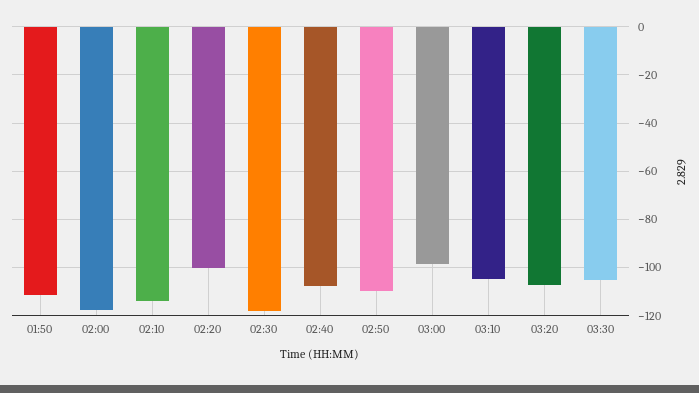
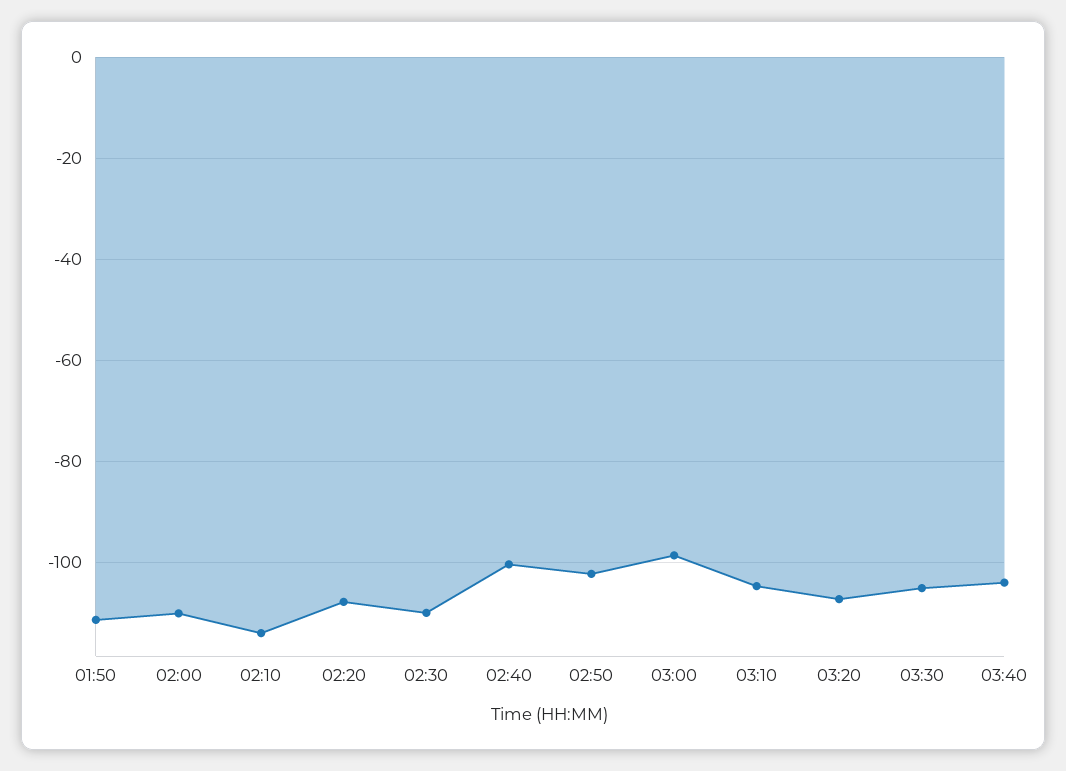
02:00: -117.5 -> -110
02:20: -100 -> -108
02:30: -117.5 -> -110
02:40: -107.5 -> -100
02:50: -110 -> -102
03:40: none -> -104

